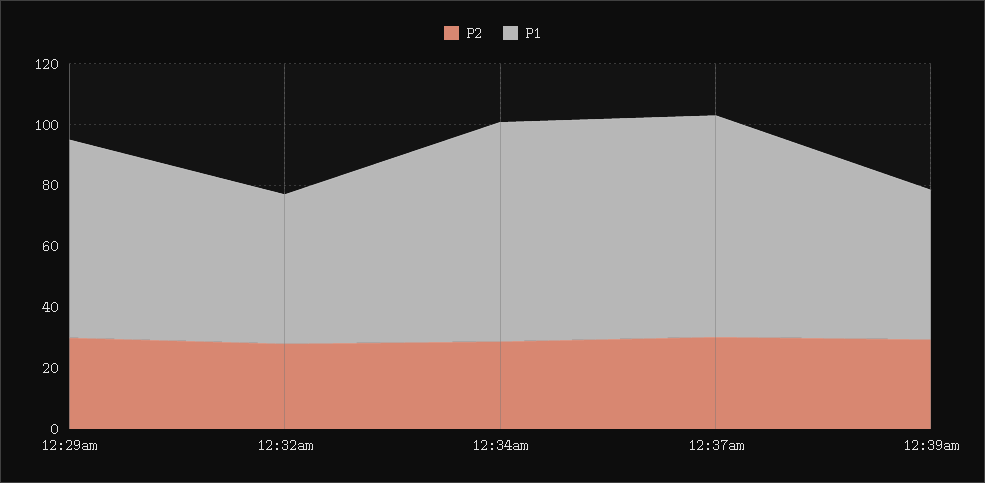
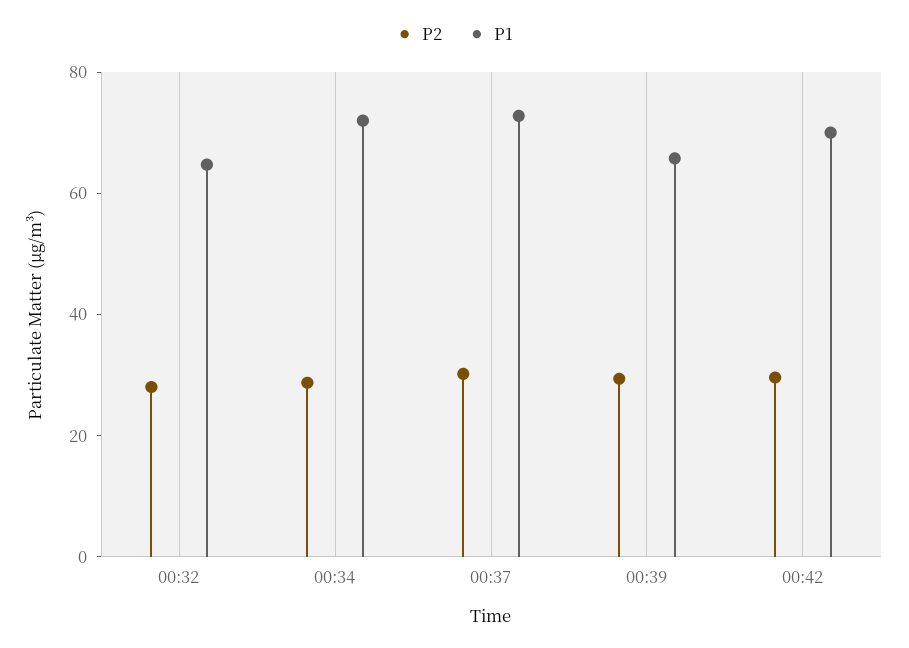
P2, 12:29am: 30 -> none
P1, 12:29am: 65 -> none
P1, 12:32am: 50 -> 65
P1, 12:39am: 50 -> 65
P2, 00:42: none -> 30
P1, 00:42: none -> 70

